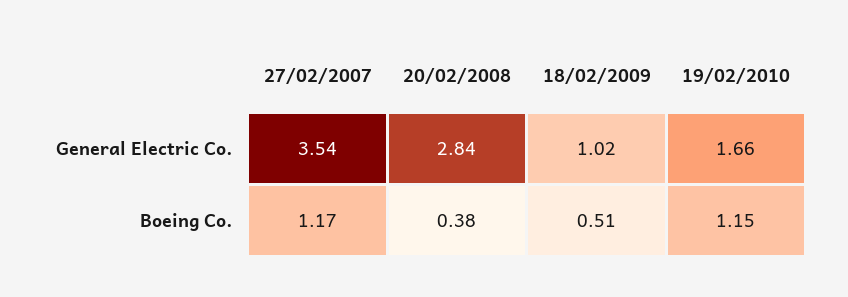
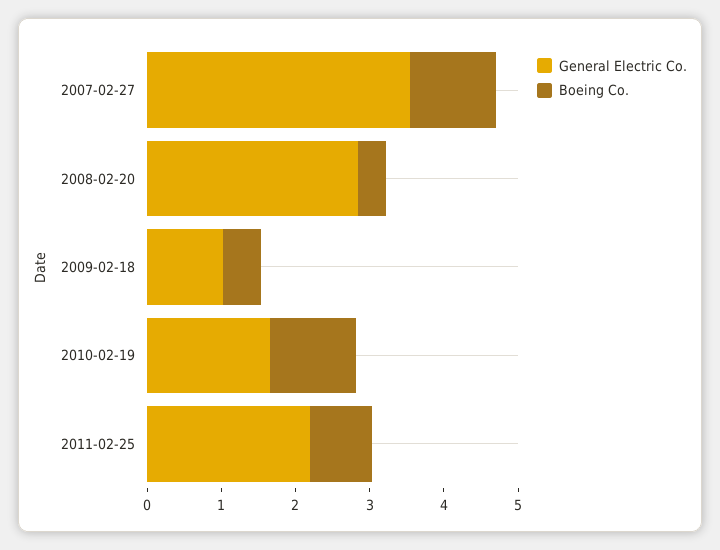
General Electric Co., 2011-02-25: none -> 2.2
Boeing Co., 2011-02-25: none -> 0.8

